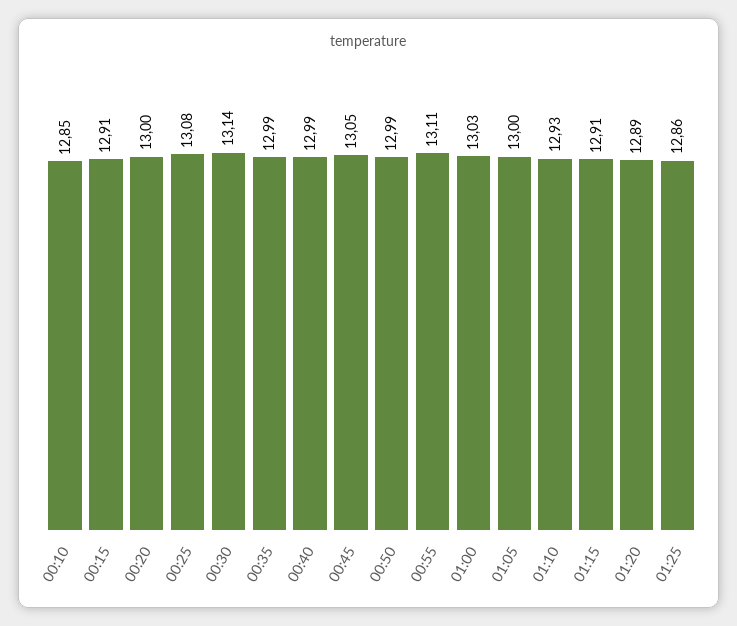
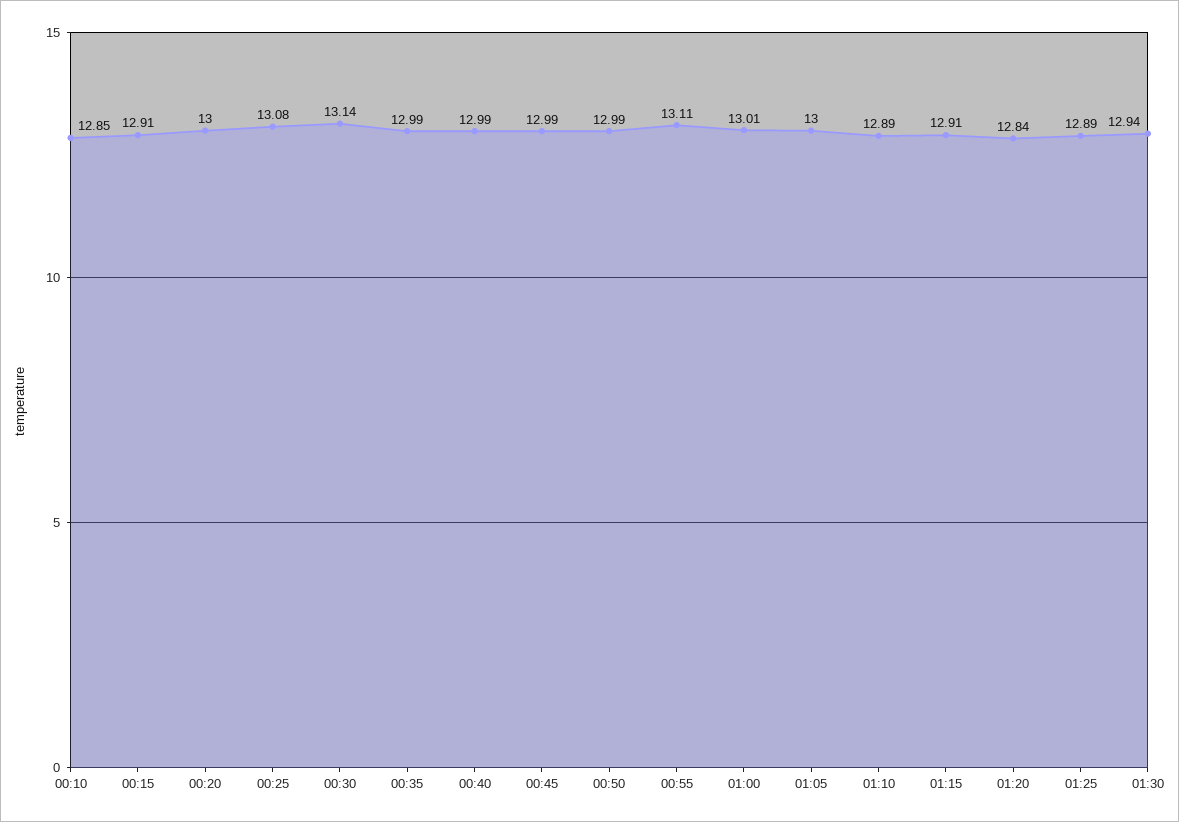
00:45: 13.05 -> 12.99
01:00: 13.03 -> 13.01
01:10: 12.93 -> 12.89
01:20: 12.89 -> 12.84
01:25: 12.86 -> 12.89
01:30: none -> 12.94

